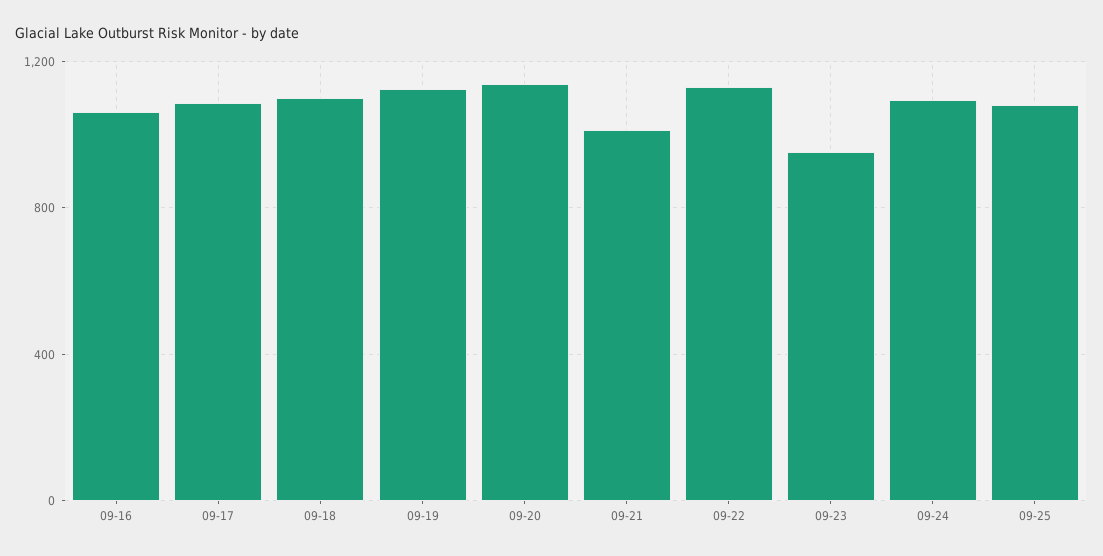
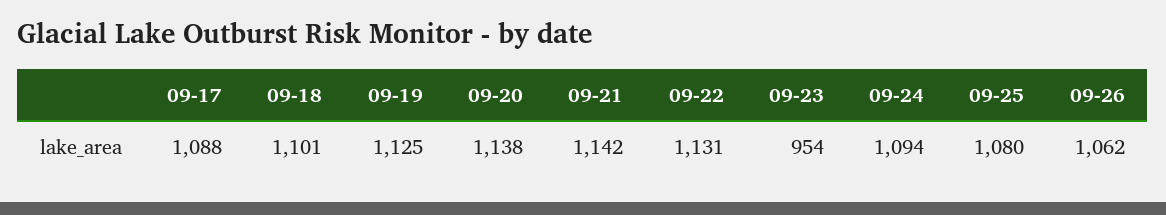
09-16: 1050 -> none
09-21: 1000 -> 1142
09-26: none -> 1062

